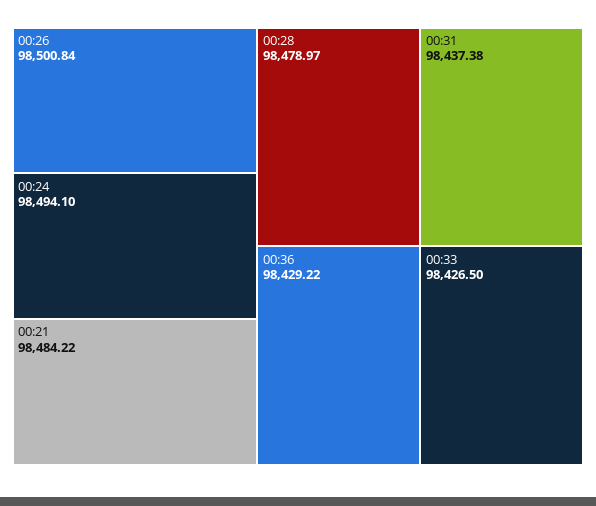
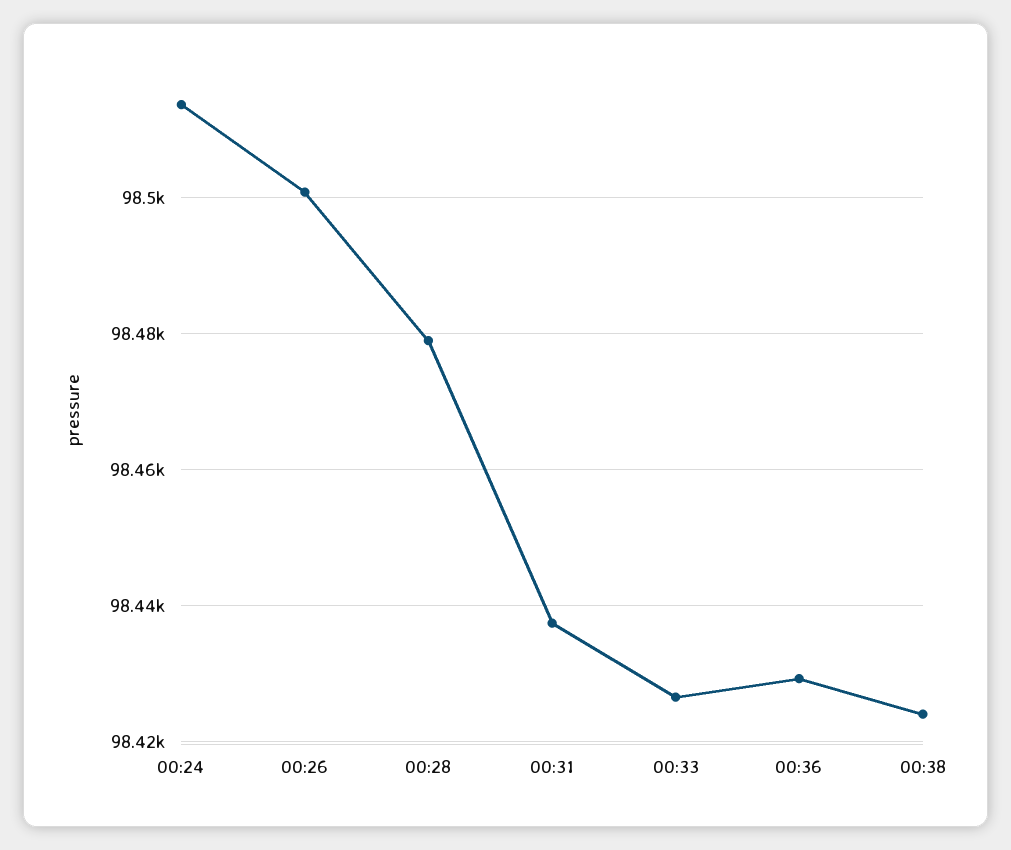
00:24: 98494.1 -> 98514
00:21: 98484.22 -> none
00:38: none -> 98424

